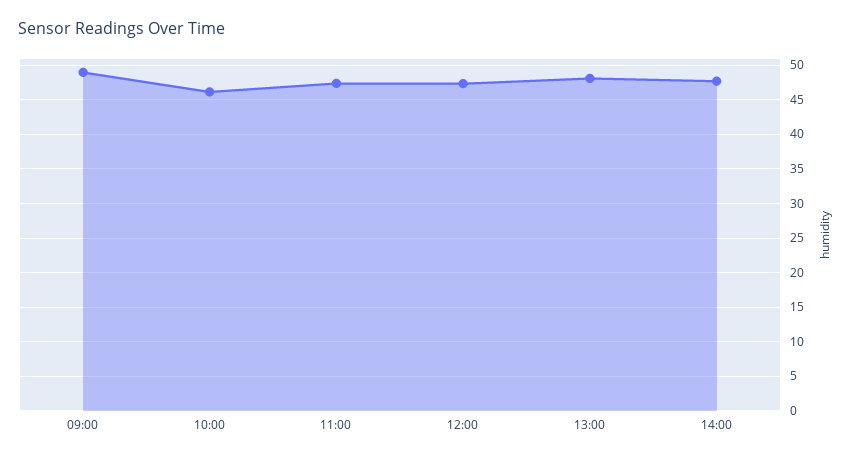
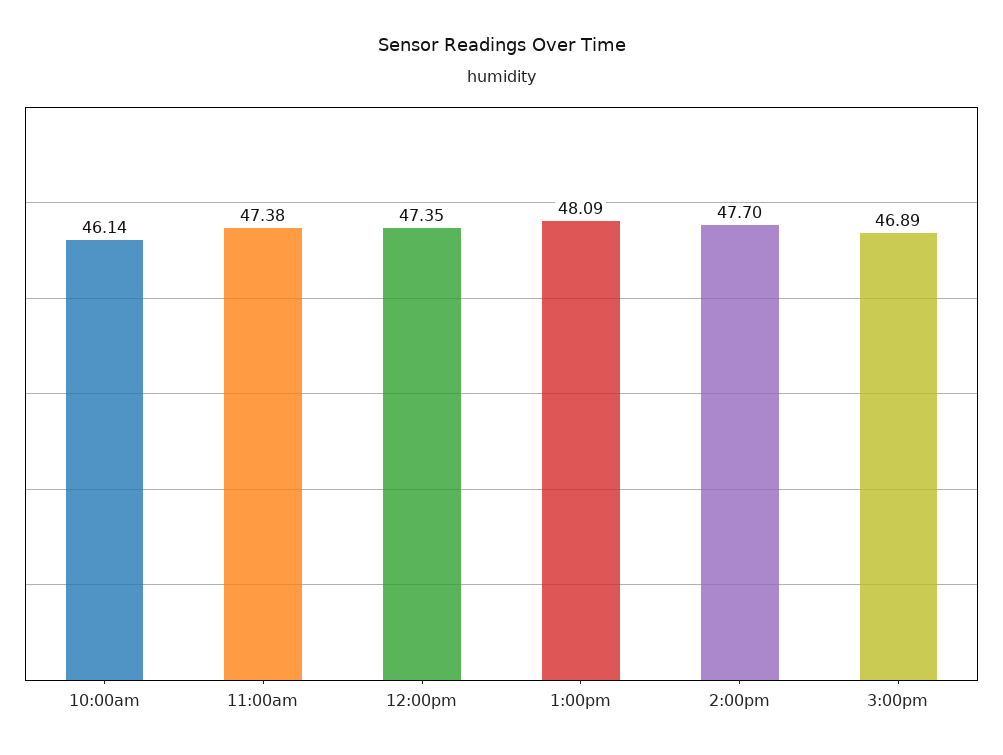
09:00: 49 -> none
3:00pm: none -> 46.89

